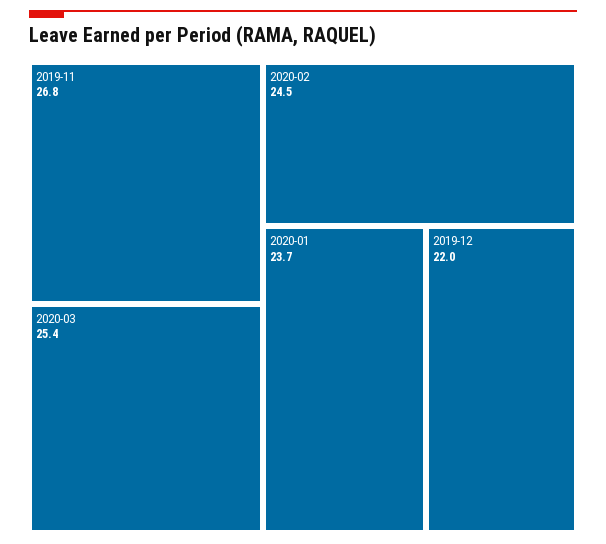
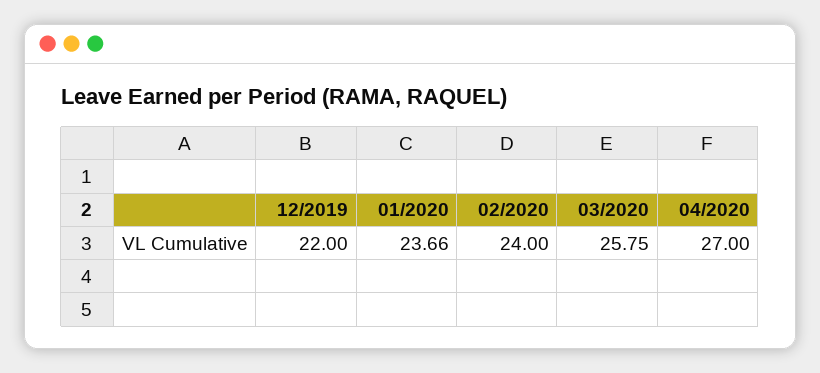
2019-11: 26.8 -> none
2020-03: 25.4 -> 25.75
2020-02: 24.5 -> 24
04/2020: none -> 27

